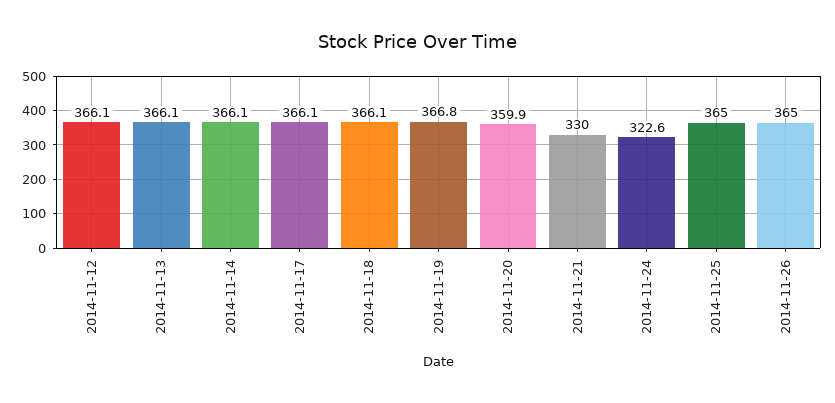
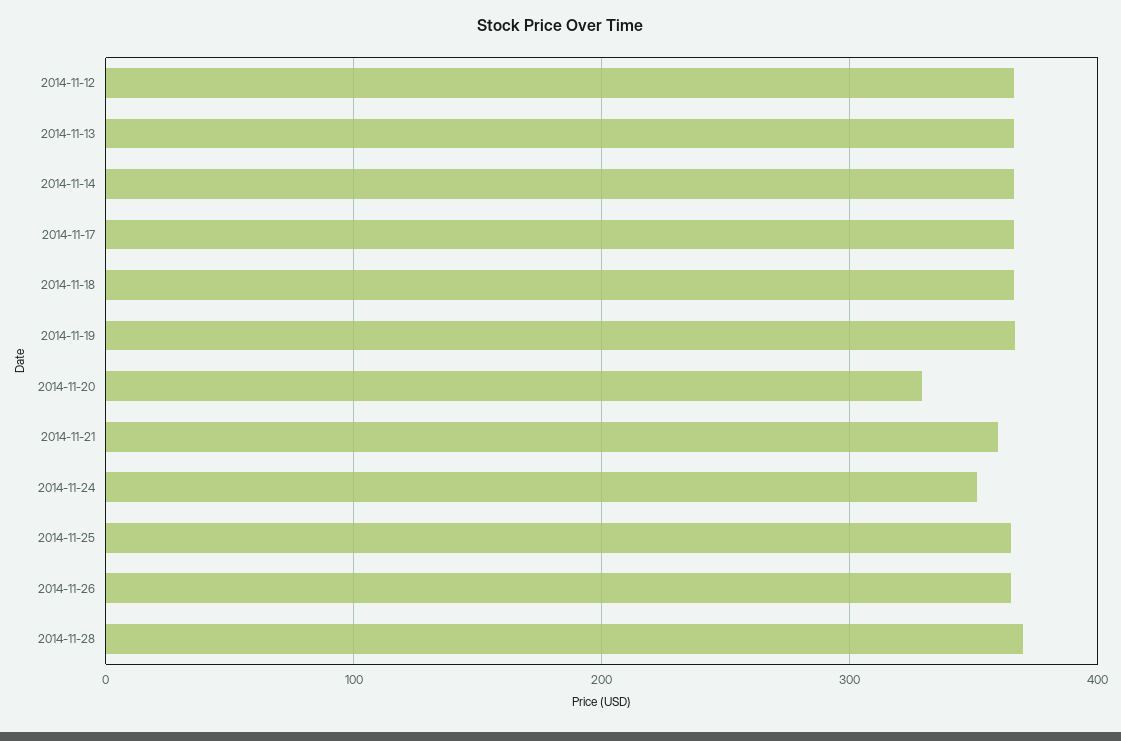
2014-11-20: 359.9 -> 330
2014-11-21: 330 -> 360
2014-11-24: 322.6 -> 350
2014-11-28: none -> 370

